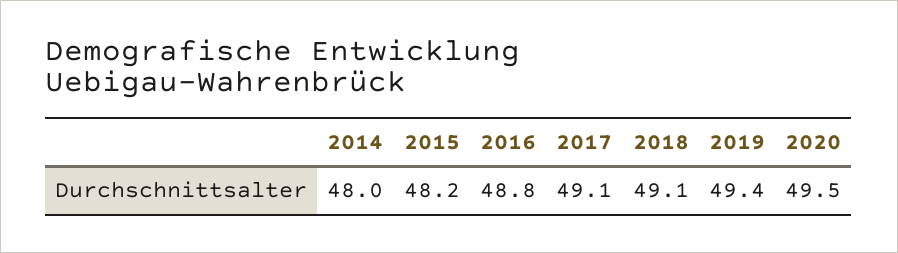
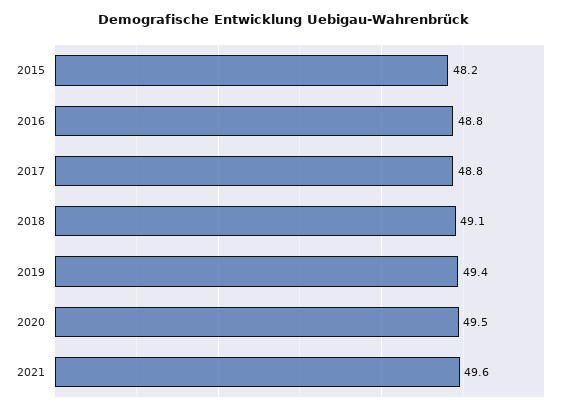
2014: 48 -> none
2017: 49.1 -> 48.8
2021: none -> 49.6

